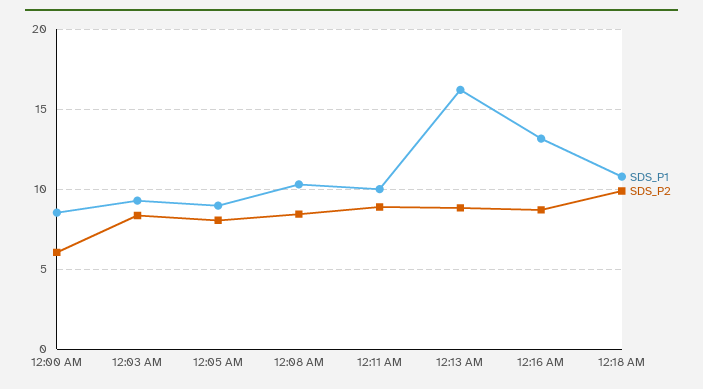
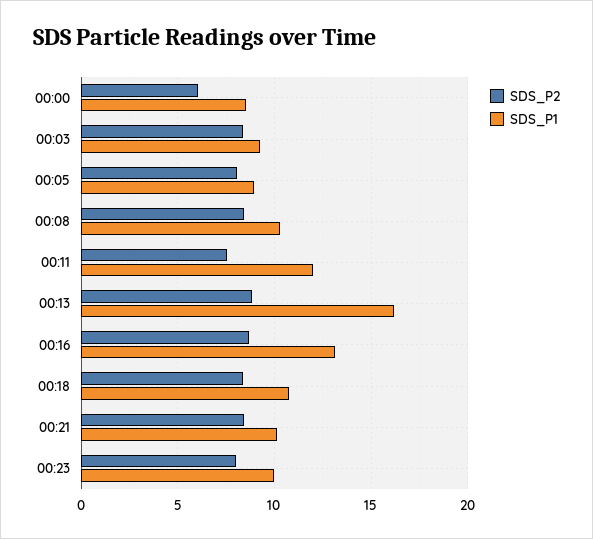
SDS_P1, 12:11 AM: 10 -> 12
SDS_P2, 12:11 AM: 9 -> 7.5
SDS_P2, 12:18 AM: 10 -> 8.5
SDS_P2, 00:21: none -> 8.5
SDS_P1, 00:21: none -> 10
SDS_P2, 00:23: none -> 8
SDS_P1, 00:23: none -> 10

